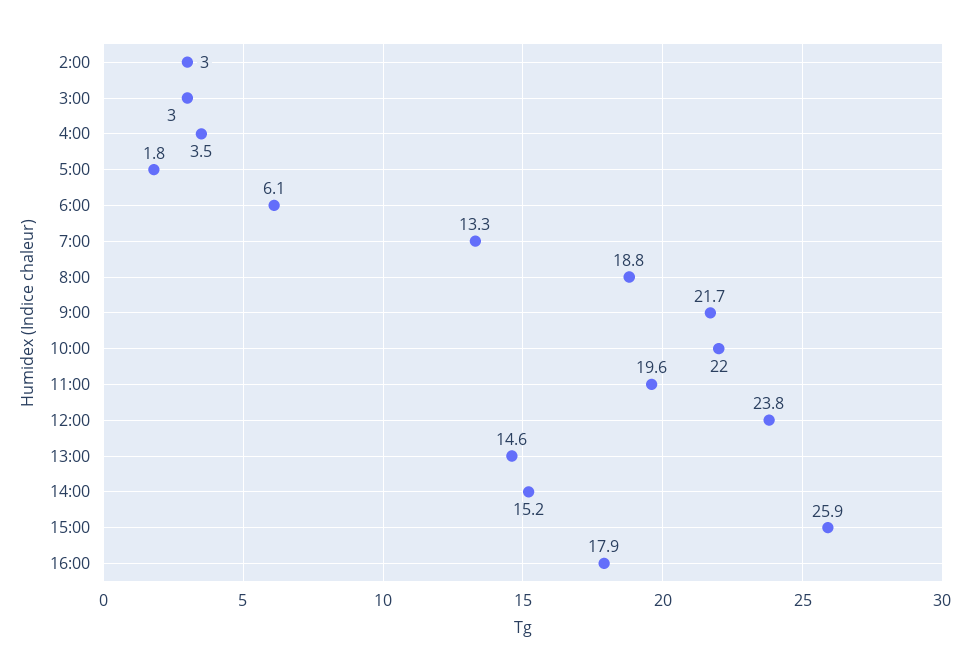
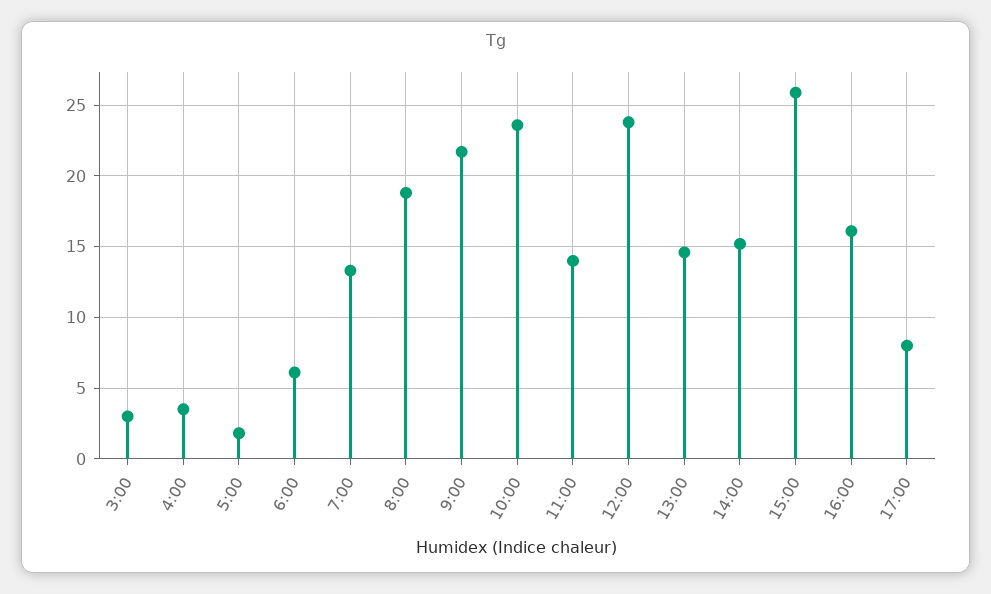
2:00: 3 -> none
10:00: 22 -> 23.5
11:00: 19.6 -> 14
16:00: 17.9 -> 16
17:00: none -> 8

